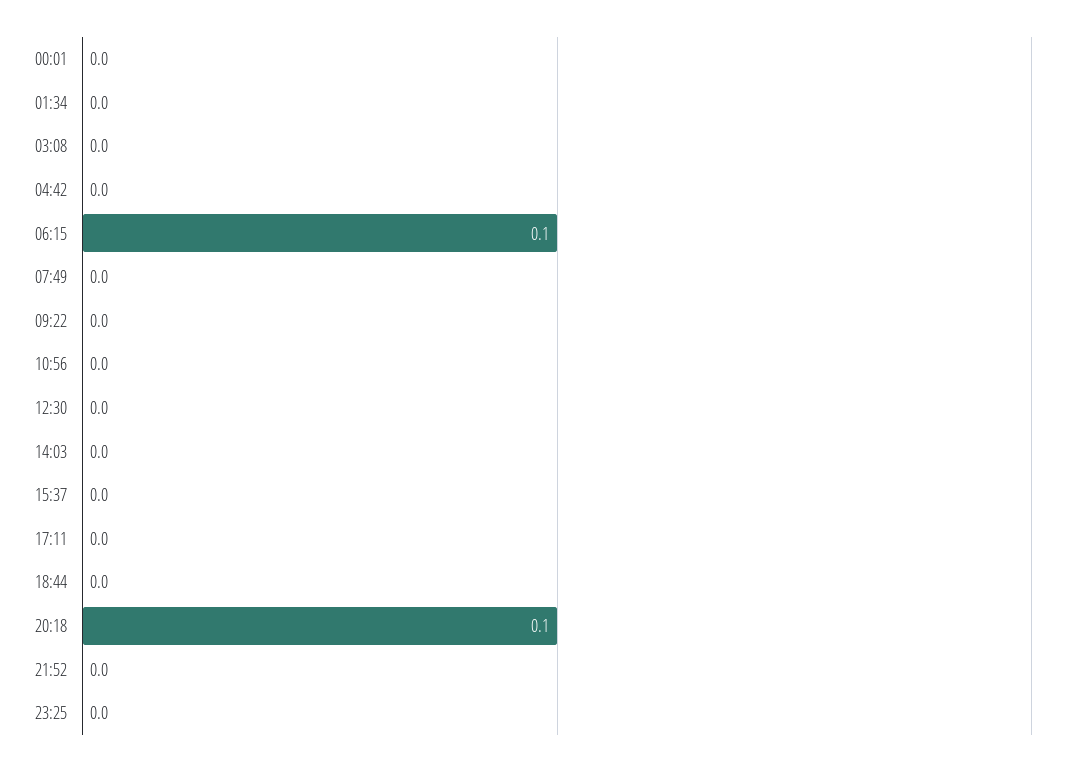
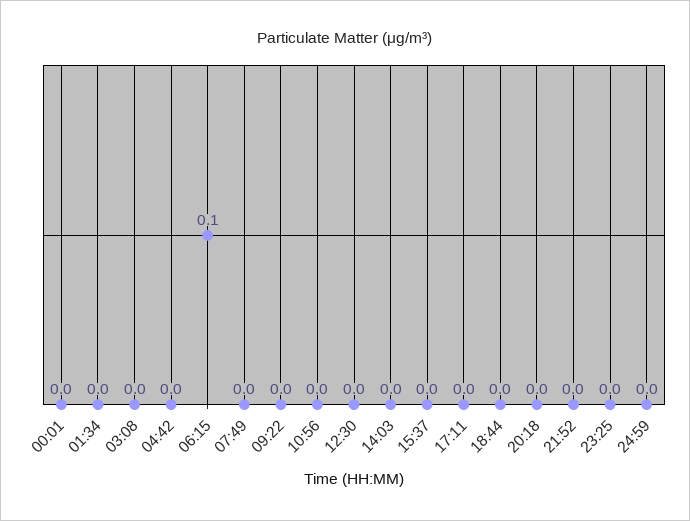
20:18: 0.1 -> 0
24:59: none -> 0

